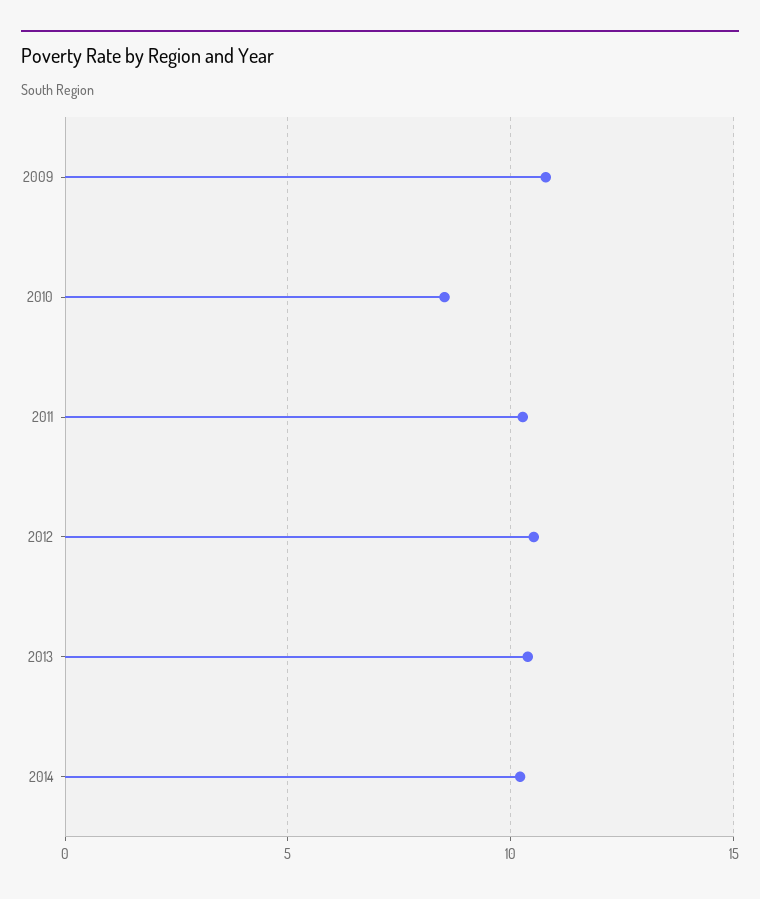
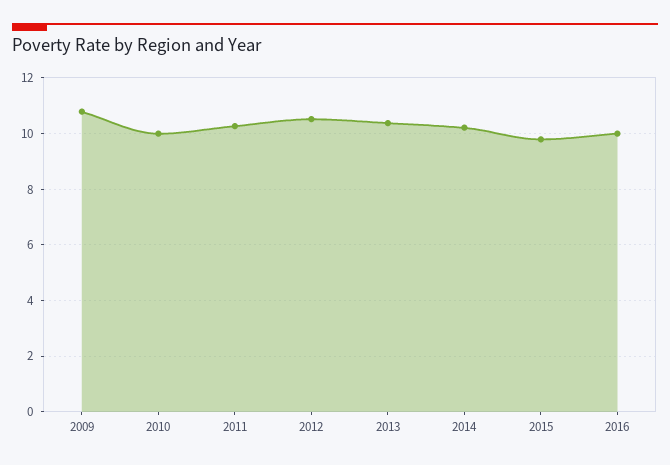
2010: 8.5 -> 10
2015: none -> 9.75
2016: none -> 10

